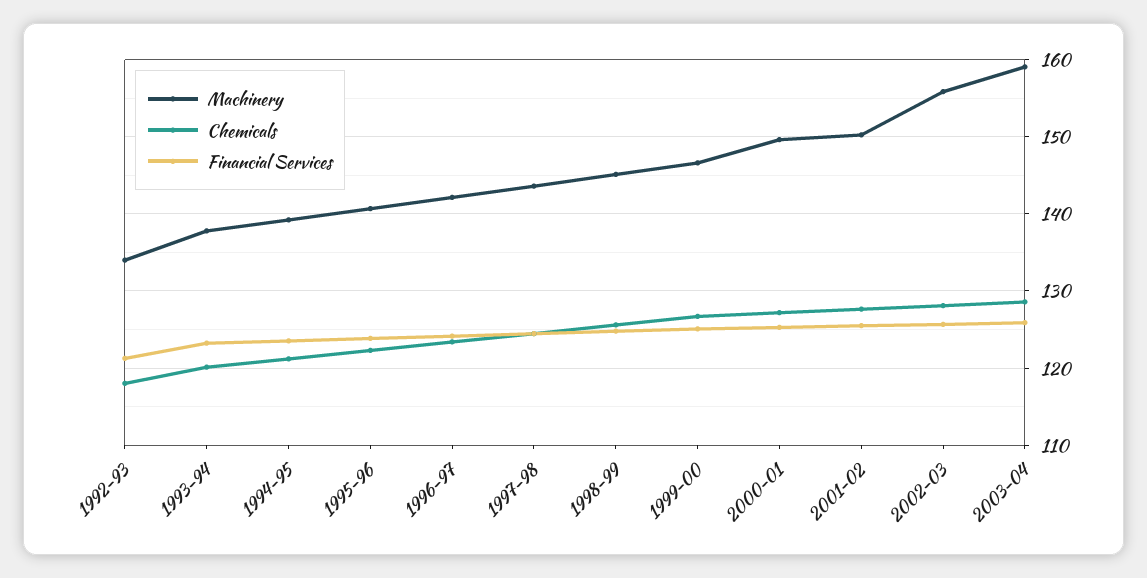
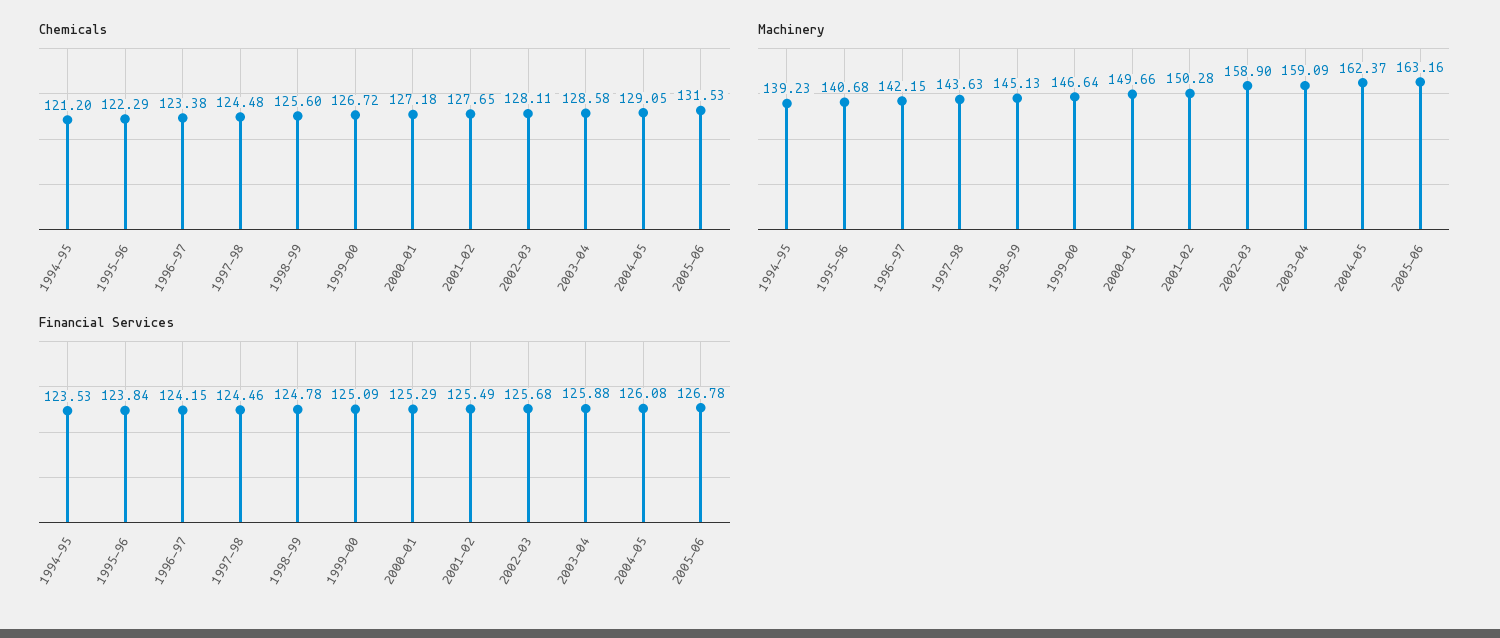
Machinery, 1992-93: 134 -> none
Chemicals, 1992-93: 118 -> none
Financial Services, 1992-93: 121 -> none
Machinery, 1993-94: 138 -> none
Chemicals, 1993-94: 120 -> none
Financial Services, 1993-94: 123 -> none
Machinery, 2002-03: 156 -> 158.9
Chemicals, 2004-05: none -> 129.05
Chemicals, 2005-06: none -> 131.53
Machinery, 2004-05: none -> 162.37
Machinery, 2005-06: none -> 163.16
Financial Services, 2004-05: none -> 126.08
Financial Services, 2005-06: none -> 126.78

